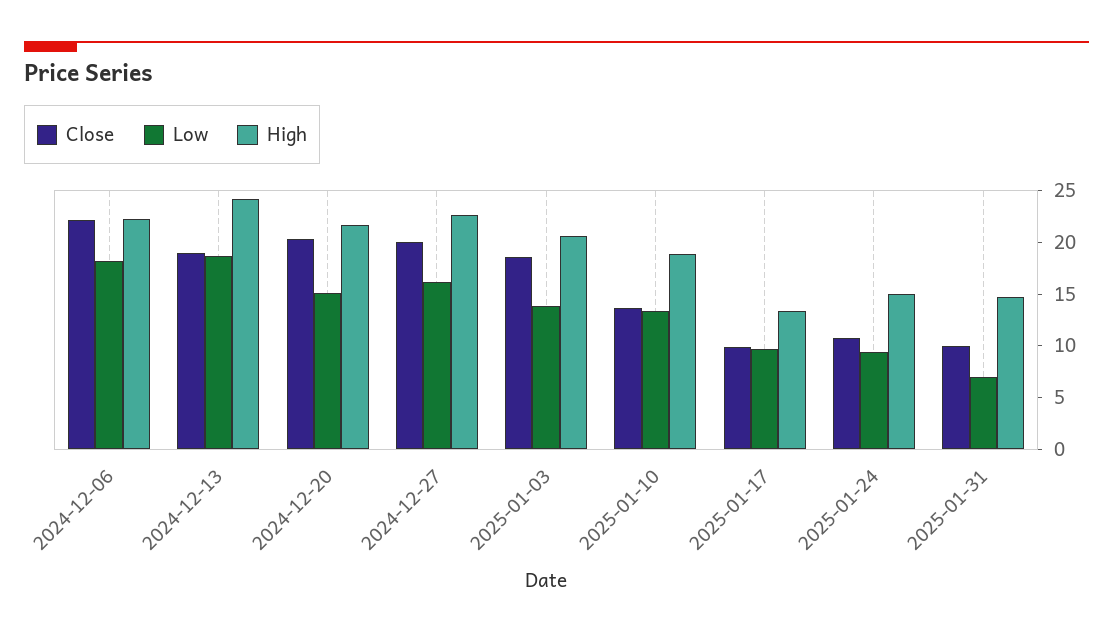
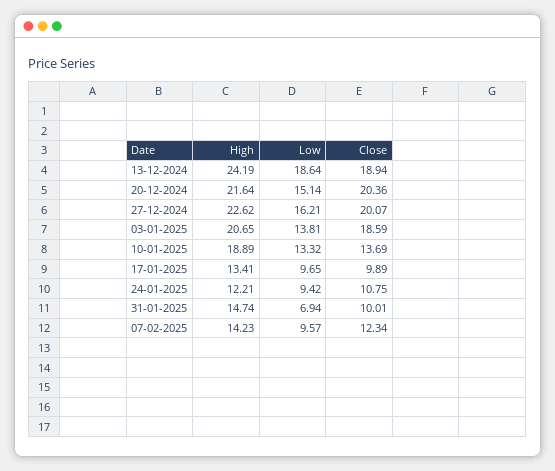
Close, 2024-12-06: 22 -> none
Low, 2024-12-06: 18 -> none
High, 2024-12-06: 22 -> none
High, 2025-01-24: 15 -> 12.21
High, 07-02-2025: none -> 14.23
Low, 07-02-2025: none -> 9.57
Close, 07-02-2025: none -> 12.34

